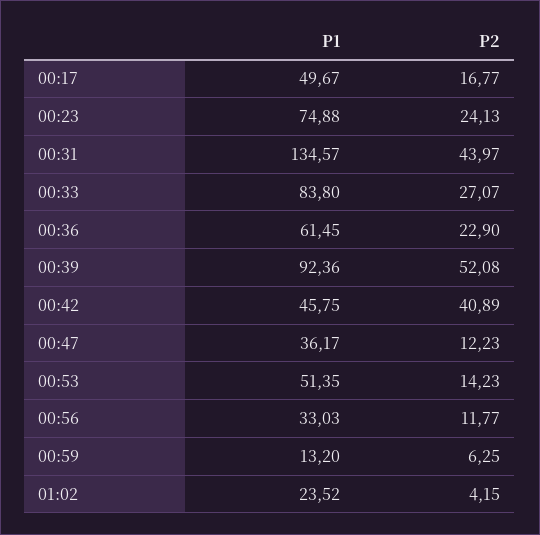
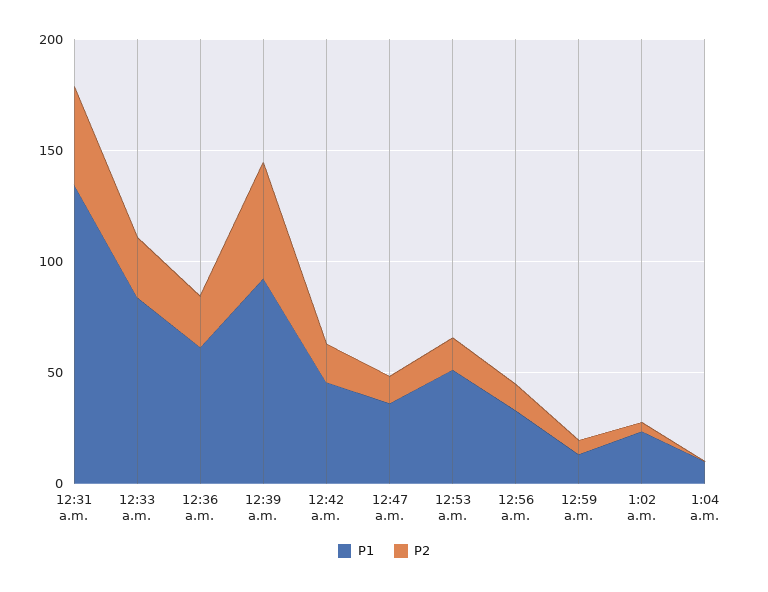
P1, 00:17: 49.67 -> none
P2, 00:17: 16.77 -> none
P1, 00:23: 74.88 -> none
P2, 00:23: 24.13 -> none
P2, 00:42: 40.89 -> 20
P1, 1:04 a.m.: none -> 10
P2, 1:04 a.m.: none -> 0

